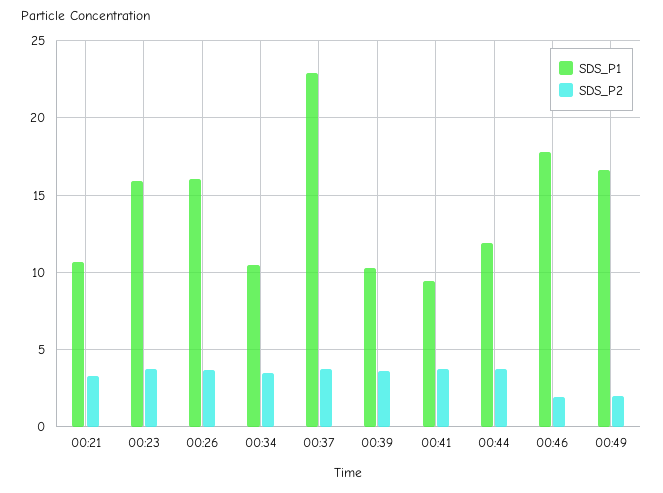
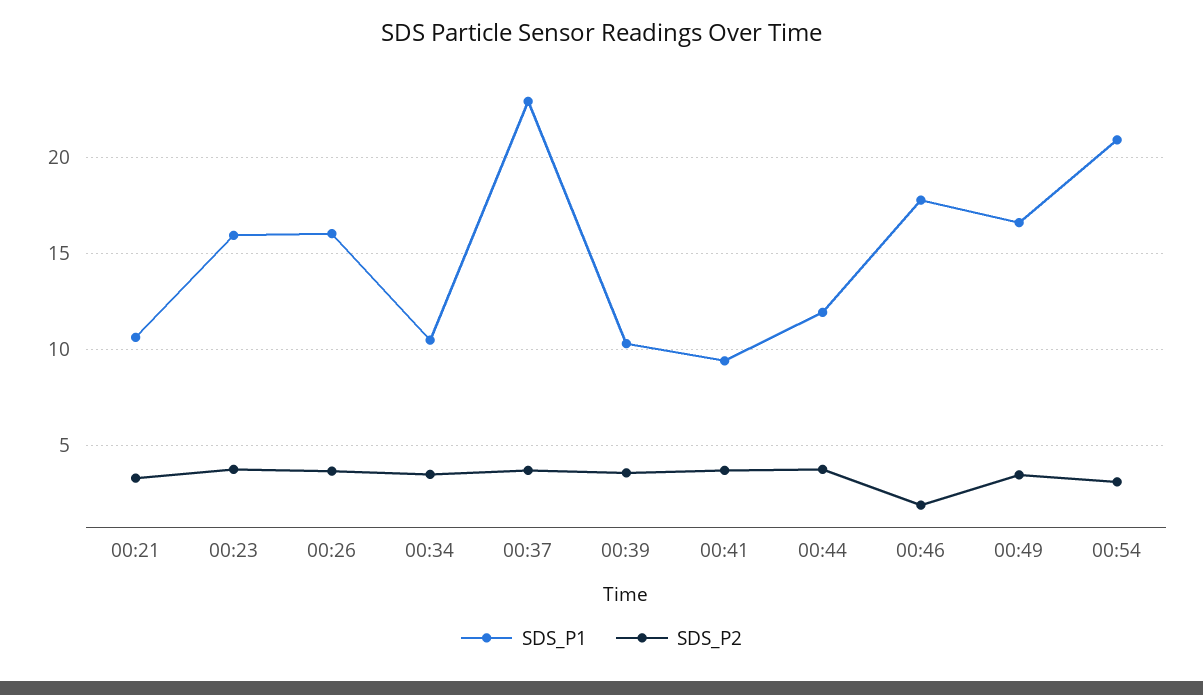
SDS_P2, 00:49: 2 -> 3.5
SDS_P1, 00:54: none -> 21
SDS_P2, 00:54: none -> 3

